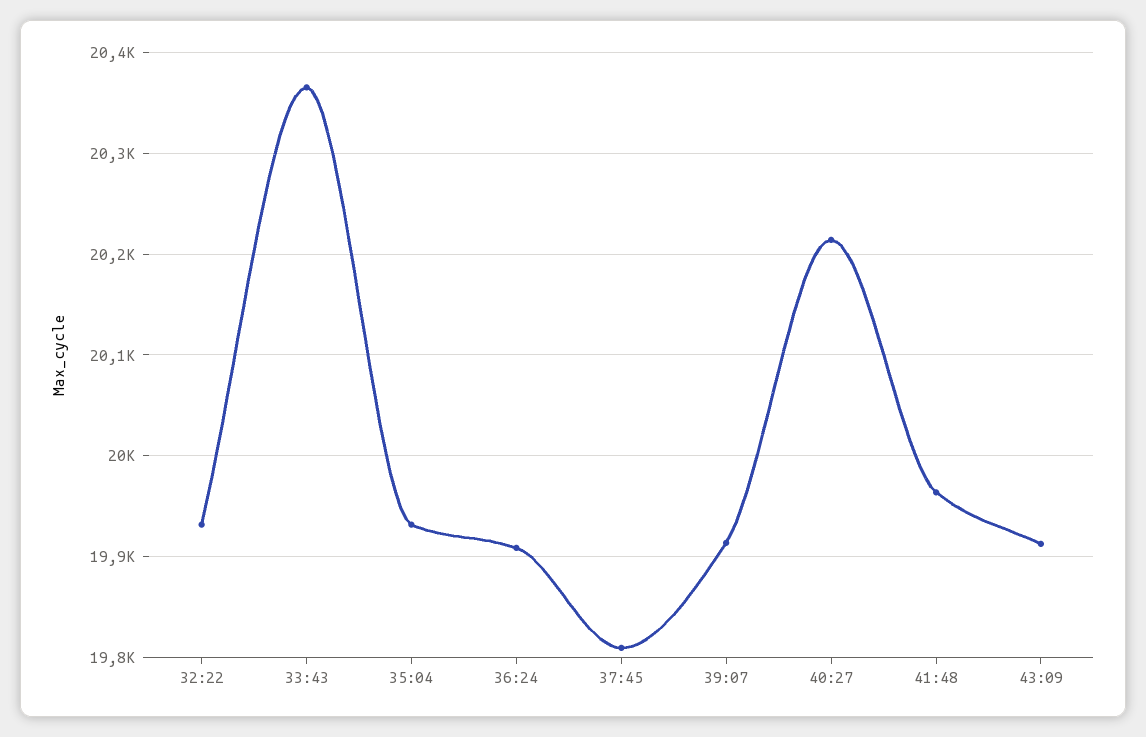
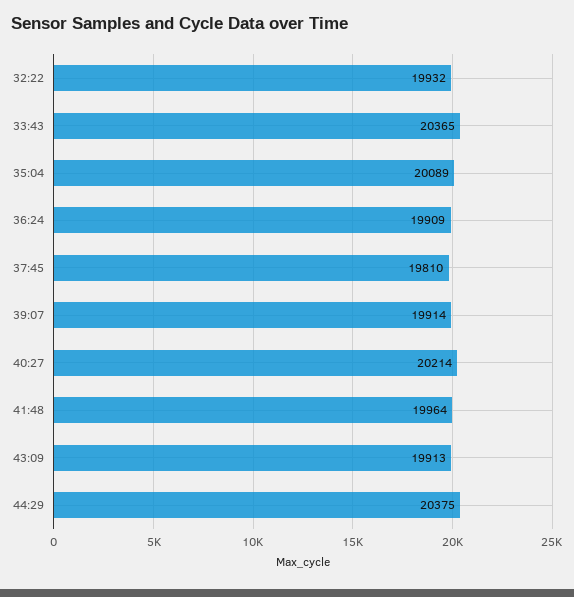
35:04: 19930 -> 20089
44:29: none -> 20375

